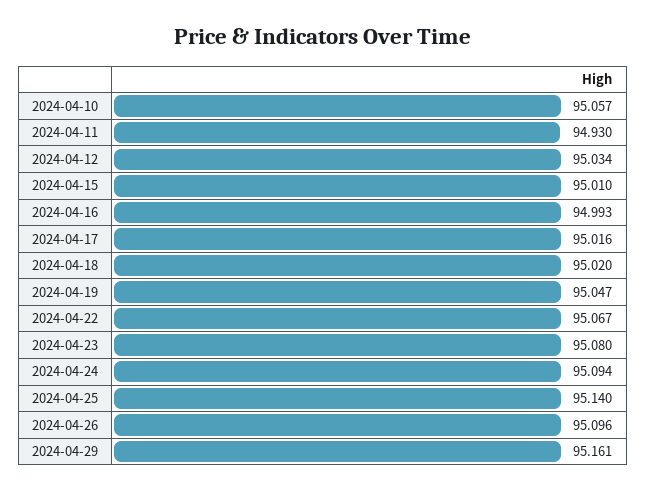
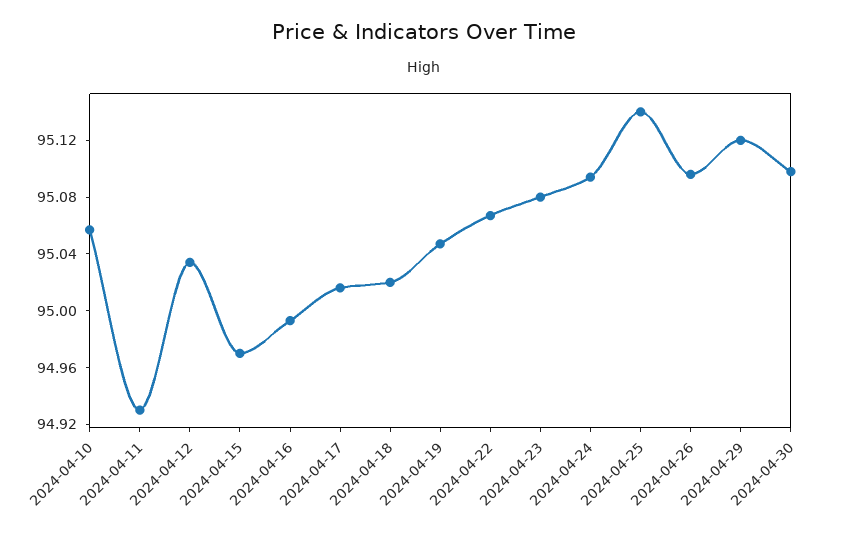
2024-04-15: 95.01 -> 94.97
2024-04-29: 95.161 -> 95.12
2024-04-30: none -> 95.1

